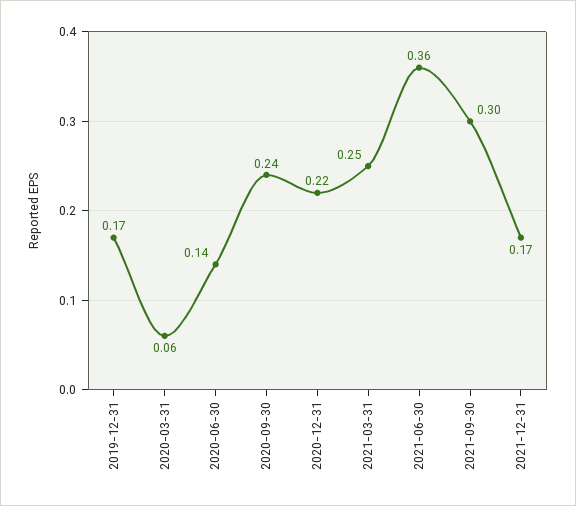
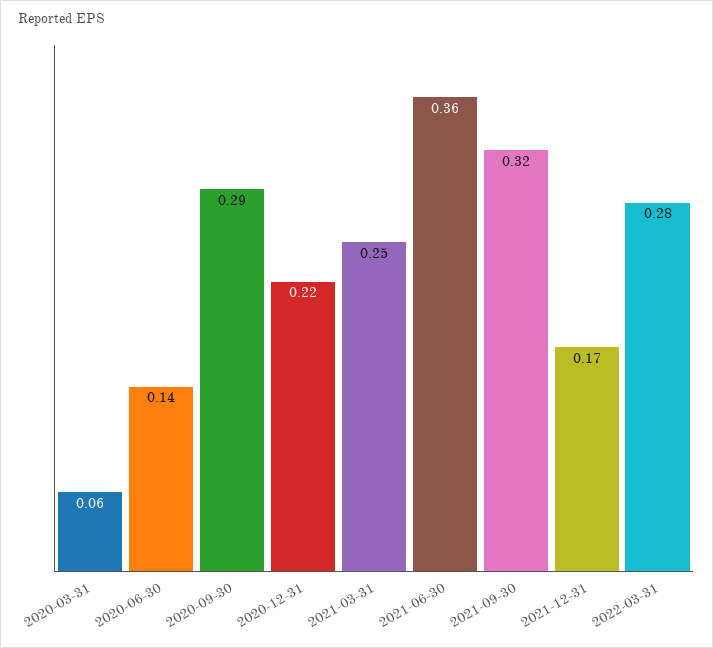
2019-12-31: 0.17 -> none
2020-09-30: 0.24 -> 0.29
2021-09-30: 0.3 -> 0.32
2022-03-31: none -> 0.28

